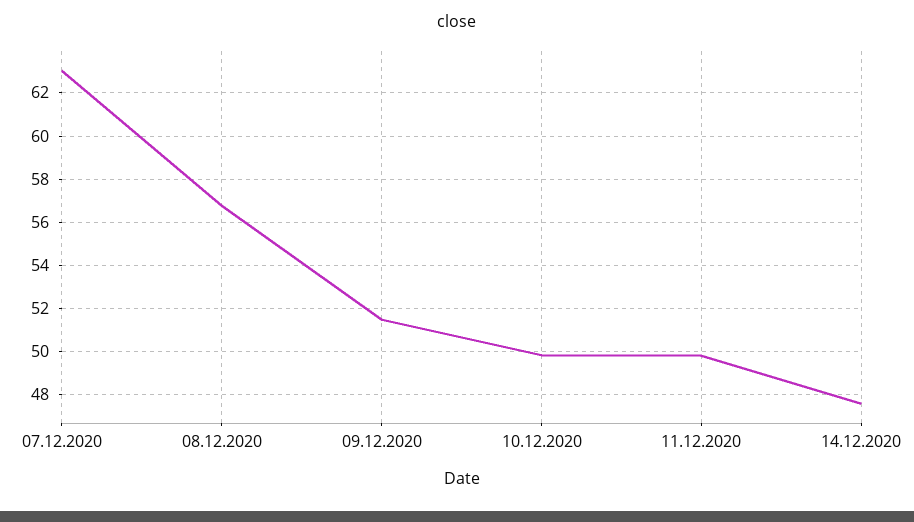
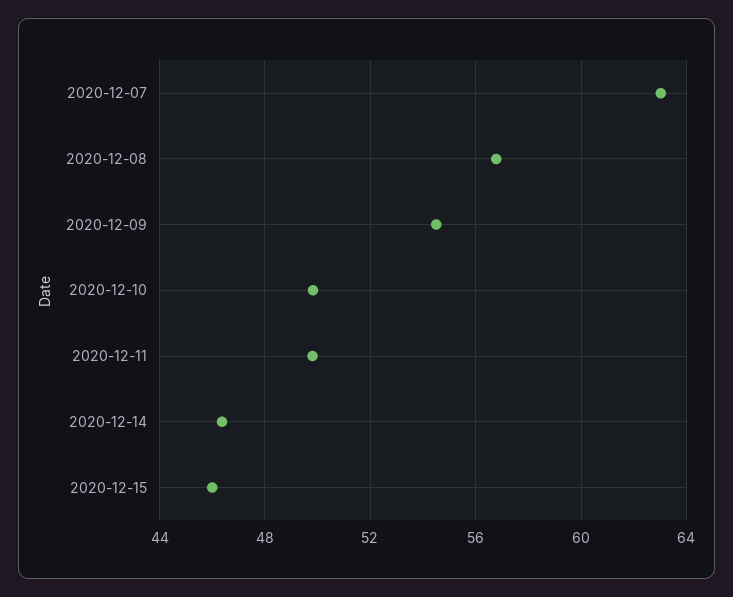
09.12.2020: 51.5 -> 54.5
14.12.2020: 47.5 -> 46.5
2020-12-15: none -> 46

